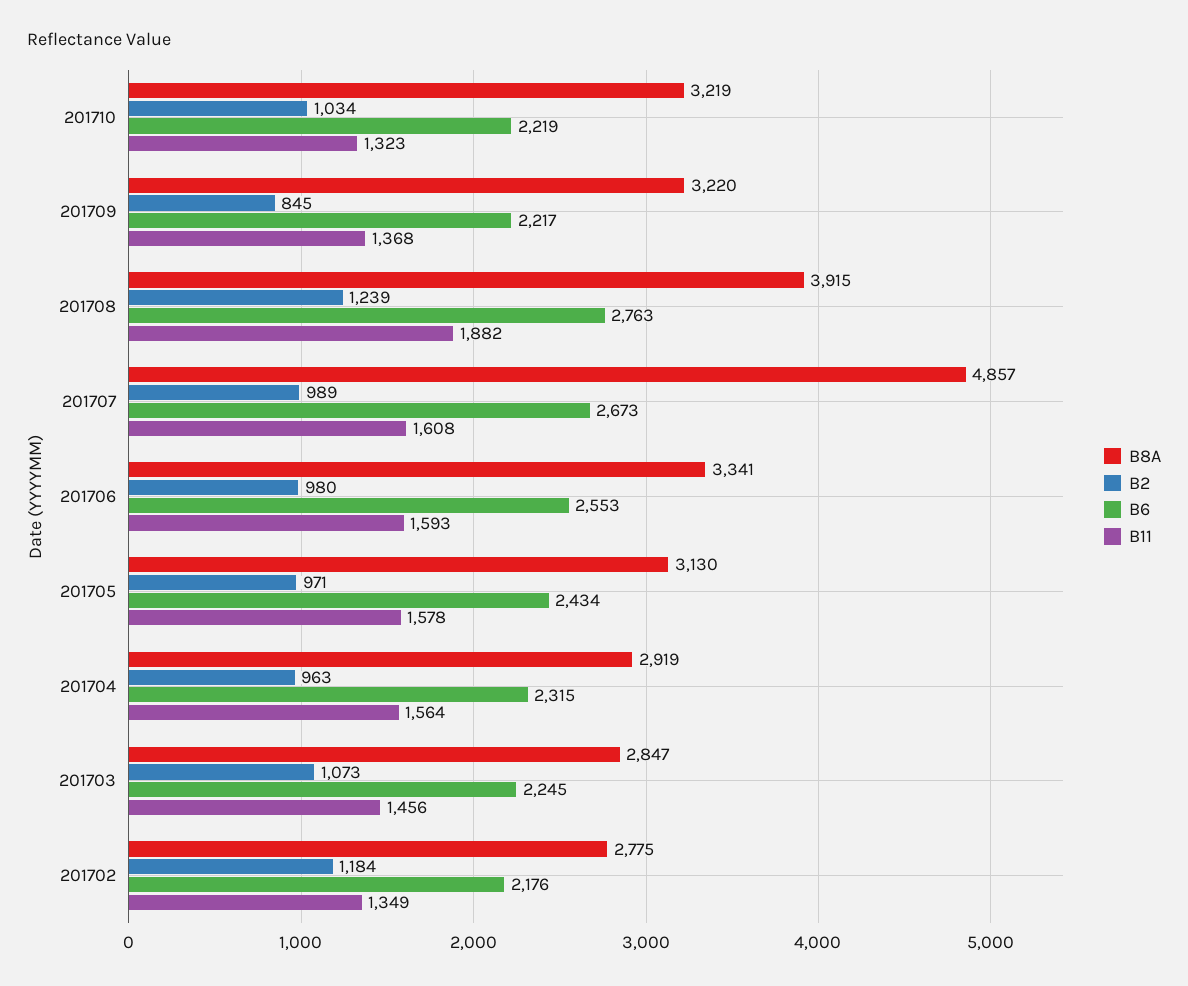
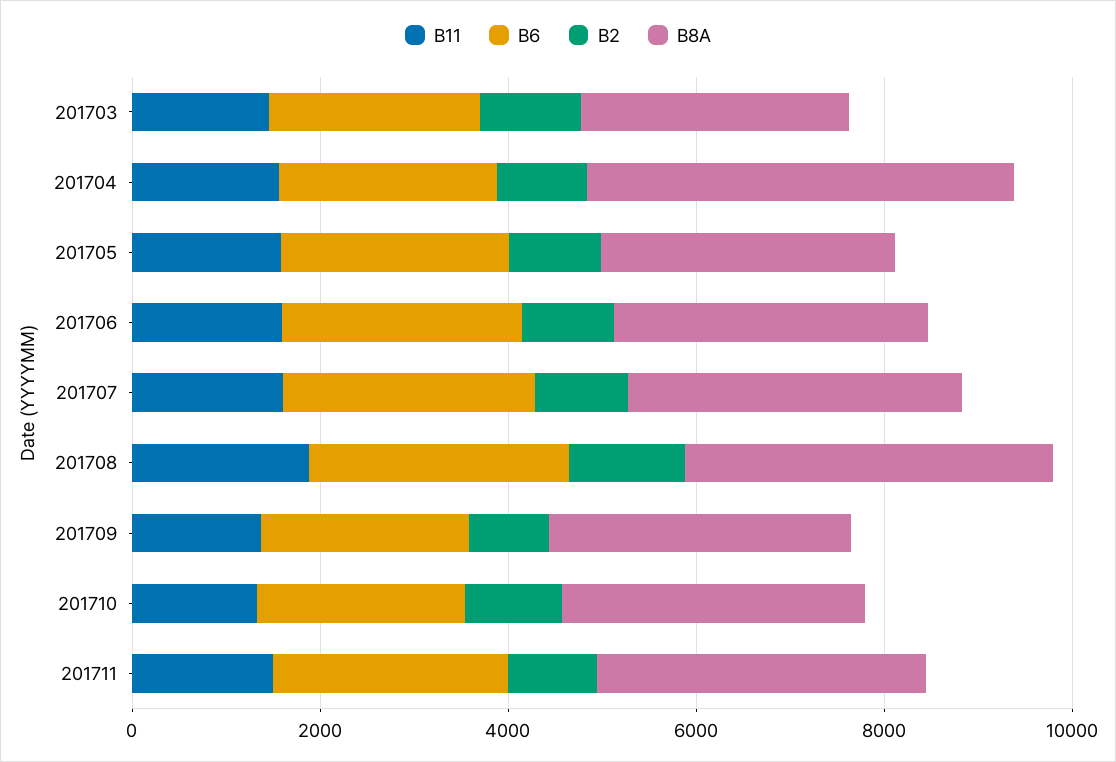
B8A, 201707: 4857 -> 3500
B8A, 201704: 2919 -> 4500
B8A, 201702: 2775 -> none
B2, 201702: 1184 -> none
B6, 201702: 2176 -> none
B11, 201702: 1349 -> none
B11, 201711: none -> 1500
B6, 201711: none -> 2500
B2, 201711: none -> 1000
B8A, 201711: none -> 3500

